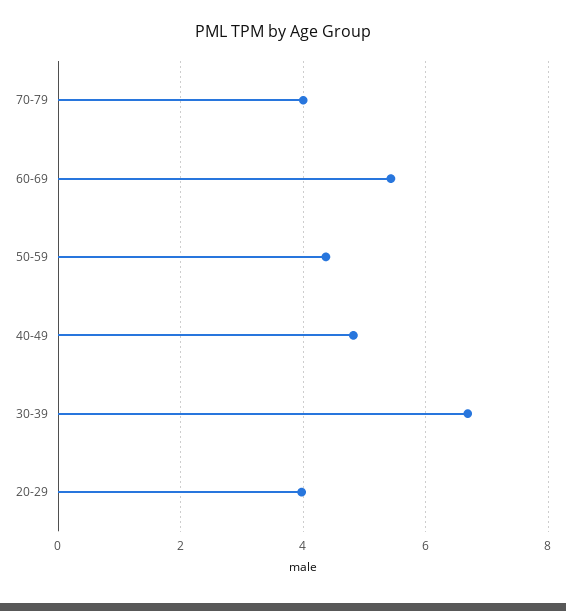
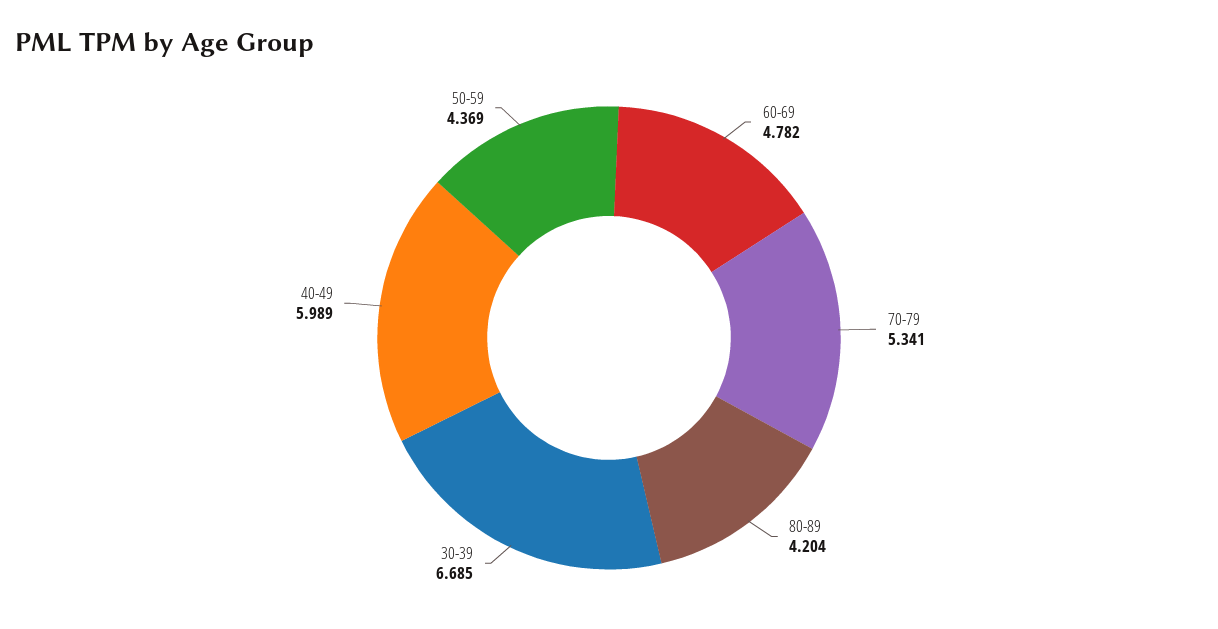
70-79: 4 -> 5.341
60-69: 5.4 -> 4.782
40-49: 4.8 -> 5.989
20-29: 4 -> none
80-89: none -> 4.204

